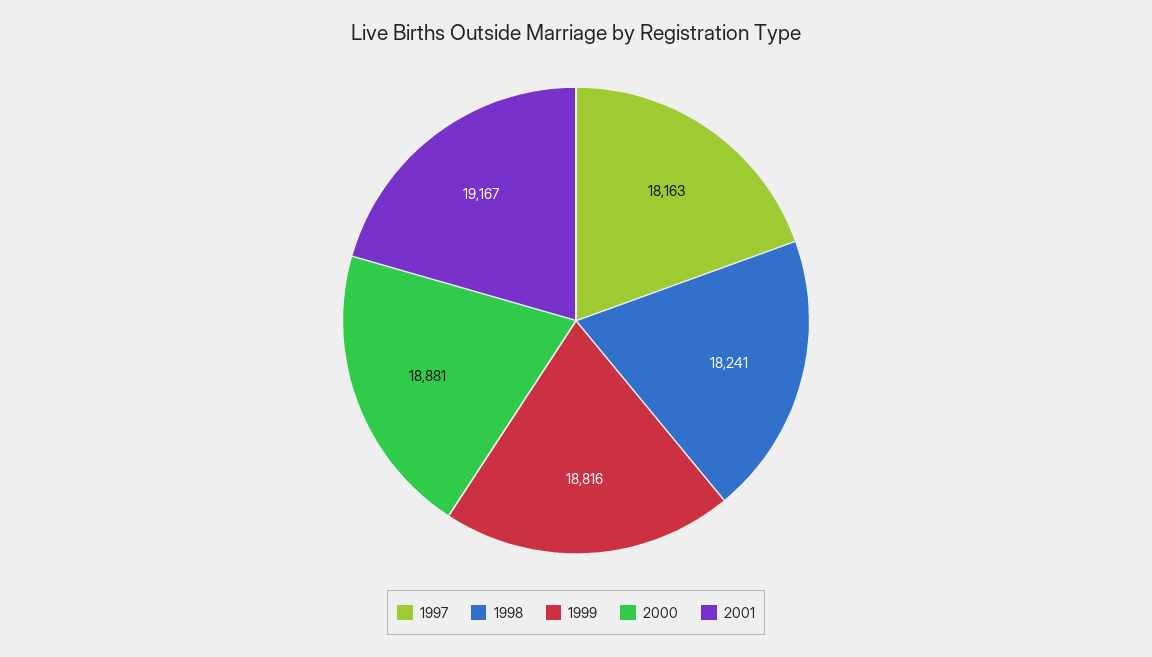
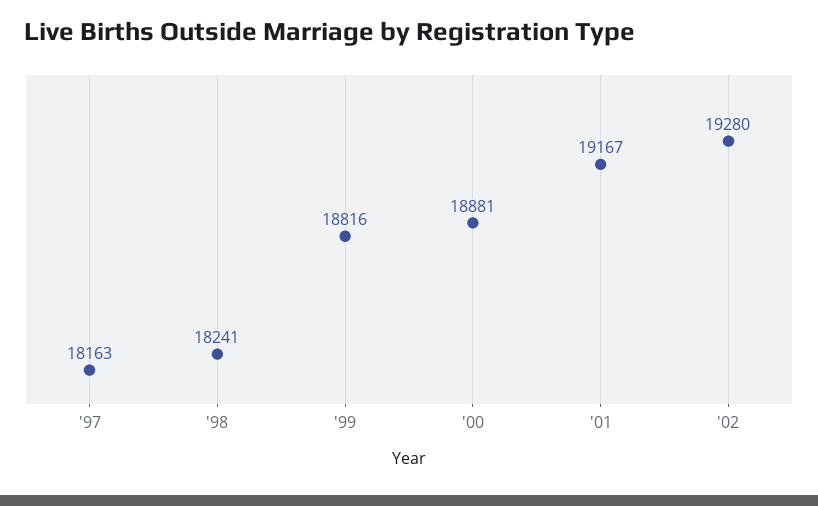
'02: none -> 19280

